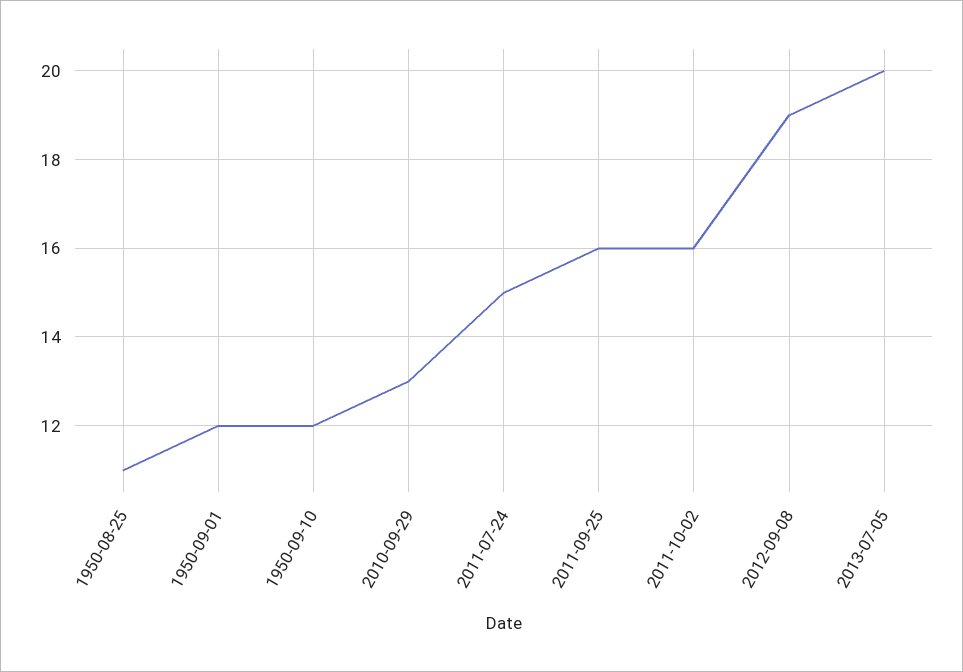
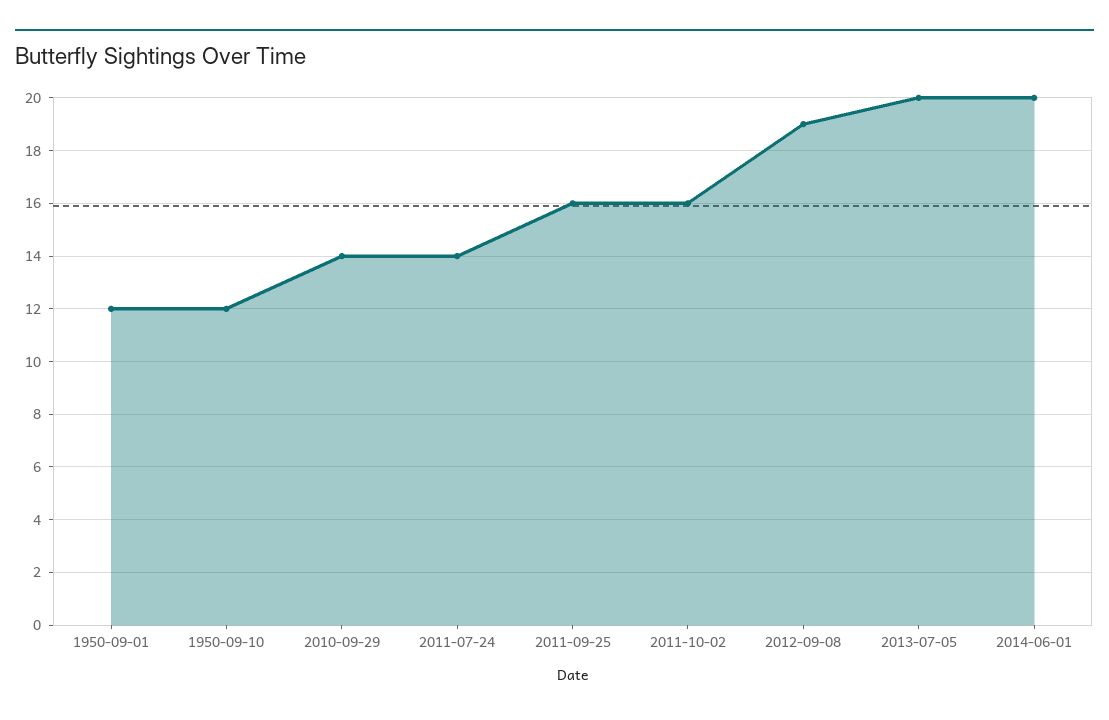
1950-08-25: 11 -> none
2010-09-29: 13 -> 14
2011-07-24: 15 -> 14
2014-06-01: none -> 20

